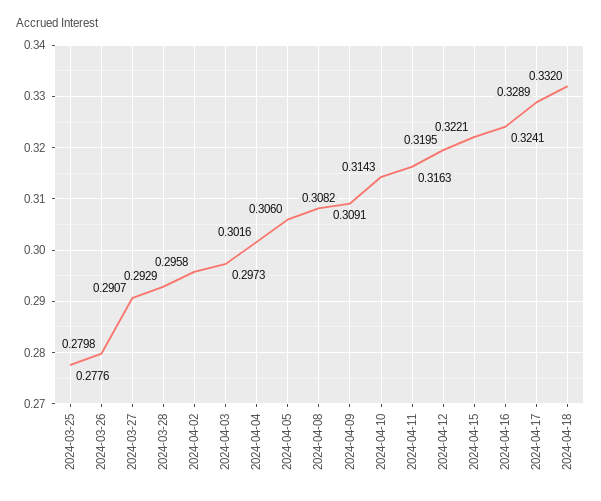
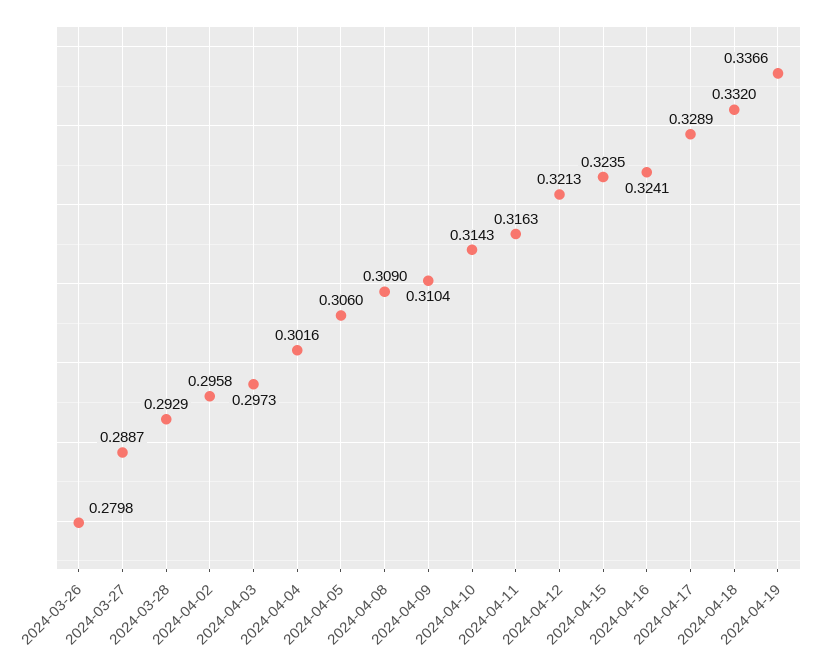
2024-03-25: 0.2776 -> none
2024-03-27: 0.2907 -> 0.2887
2024-04-08: 0.3082 -> 0.309
2024-04-09: 0.3091 -> 0.3104
2024-04-12: 0.3195 -> 0.3213
2024-04-15: 0.3221 -> 0.3235
2024-04-19: none -> 0.3366

